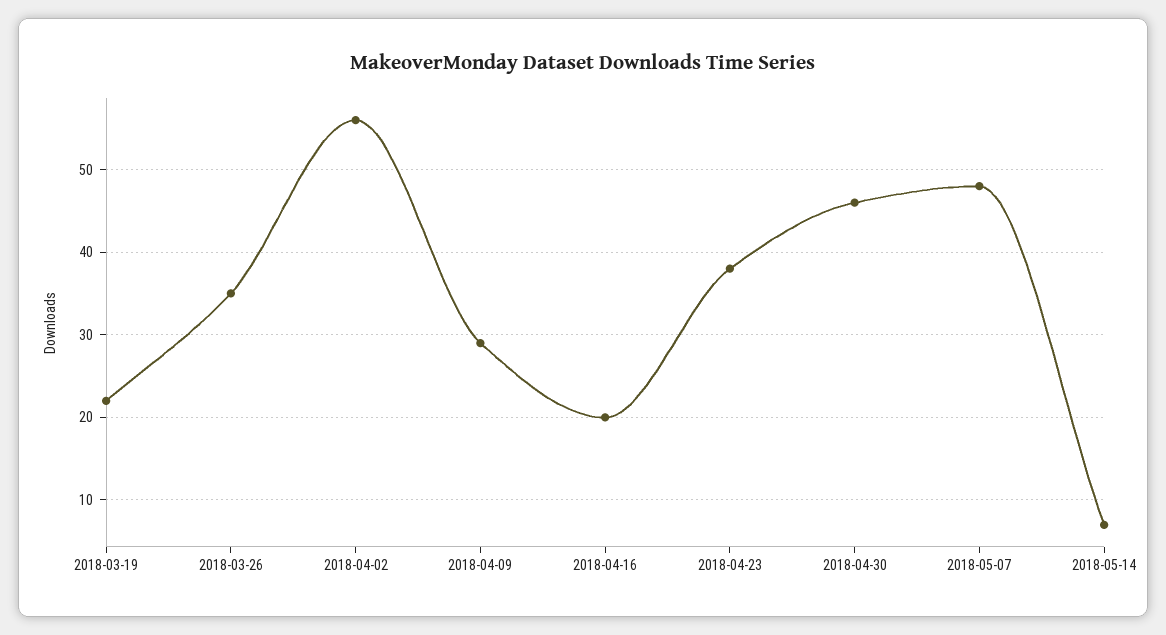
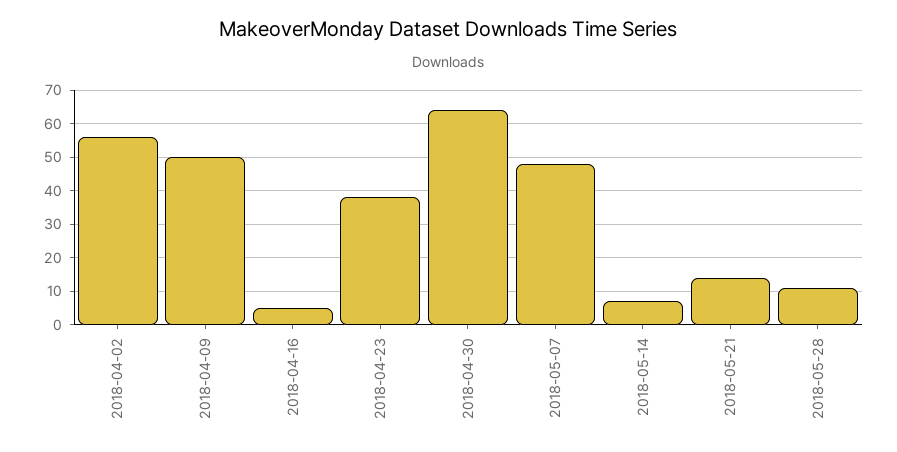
2018-03-19: 22 -> none
2018-03-26: 35 -> none
2018-04-09: 29 -> 50
2018-04-16: 20 -> 5
2018-04-30: 46 -> 65
2018-05-21: none -> 15
2018-05-28: none -> 10

